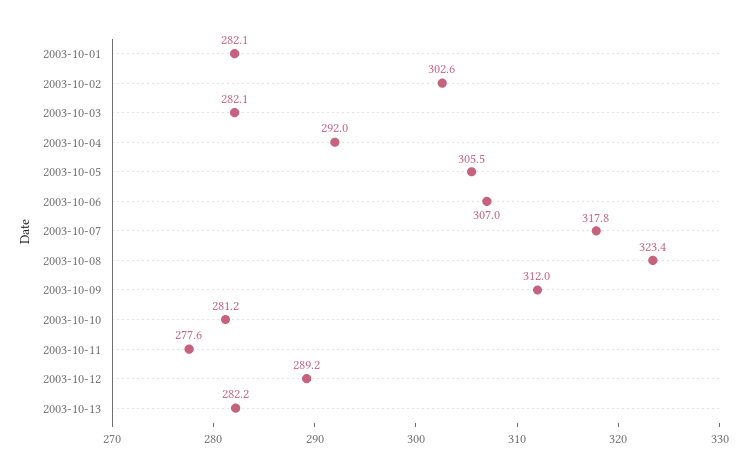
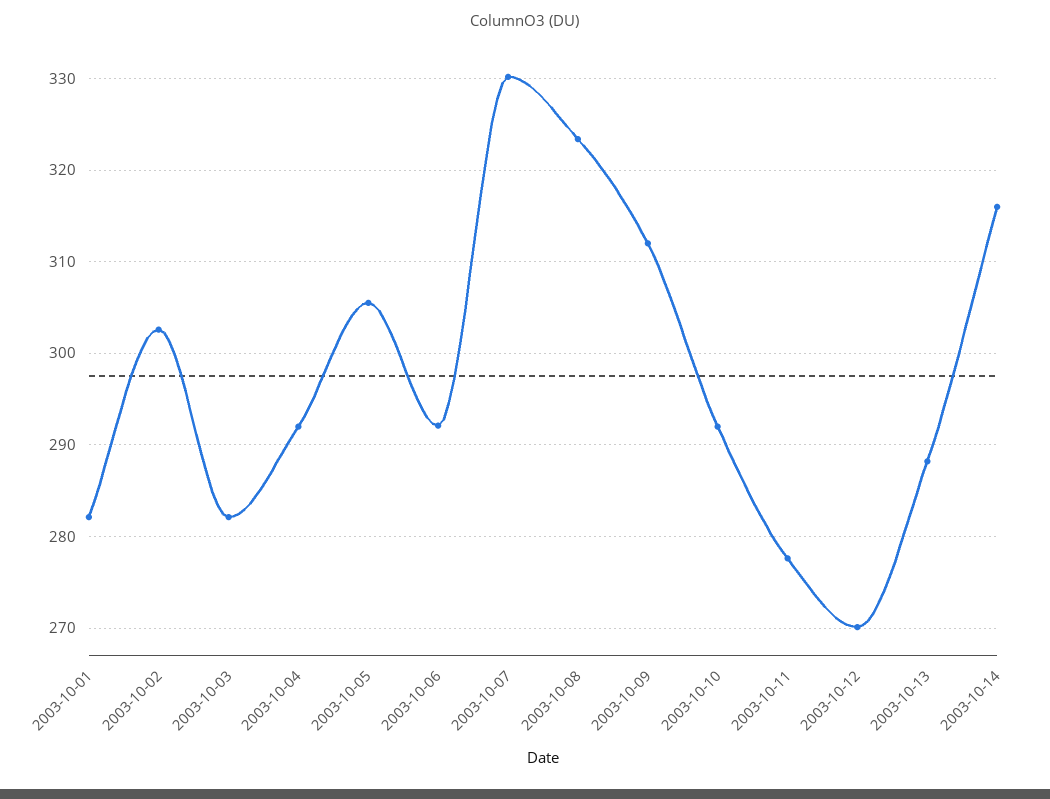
2003-10-06: 307 -> 292
2003-10-07: 317.8 -> 330
2003-10-10: 281.2 -> 292
2003-10-12: 289.2 -> 270
2003-10-13: 282.2 -> 288
2003-10-14: none -> 316

